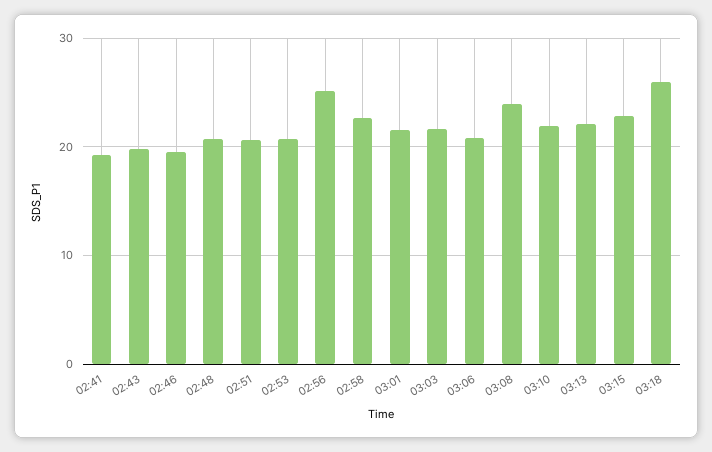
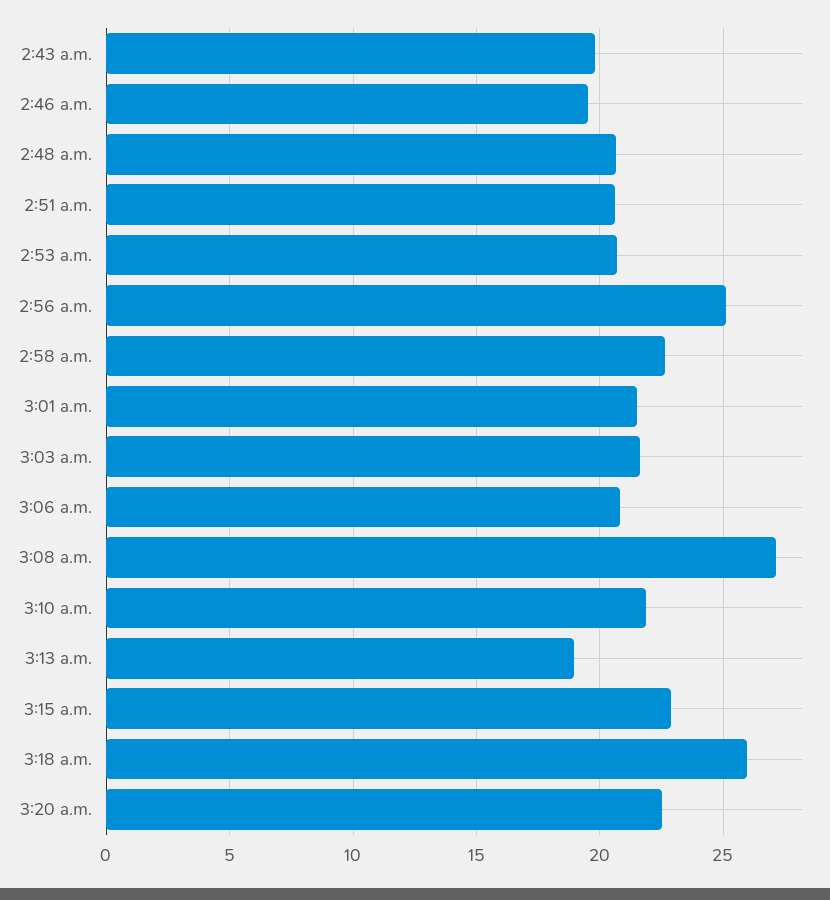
02:41: 19 -> none
03:08: 24 -> 27
03:13: 22 -> 19
3:20 a.m.: none -> 22.5

